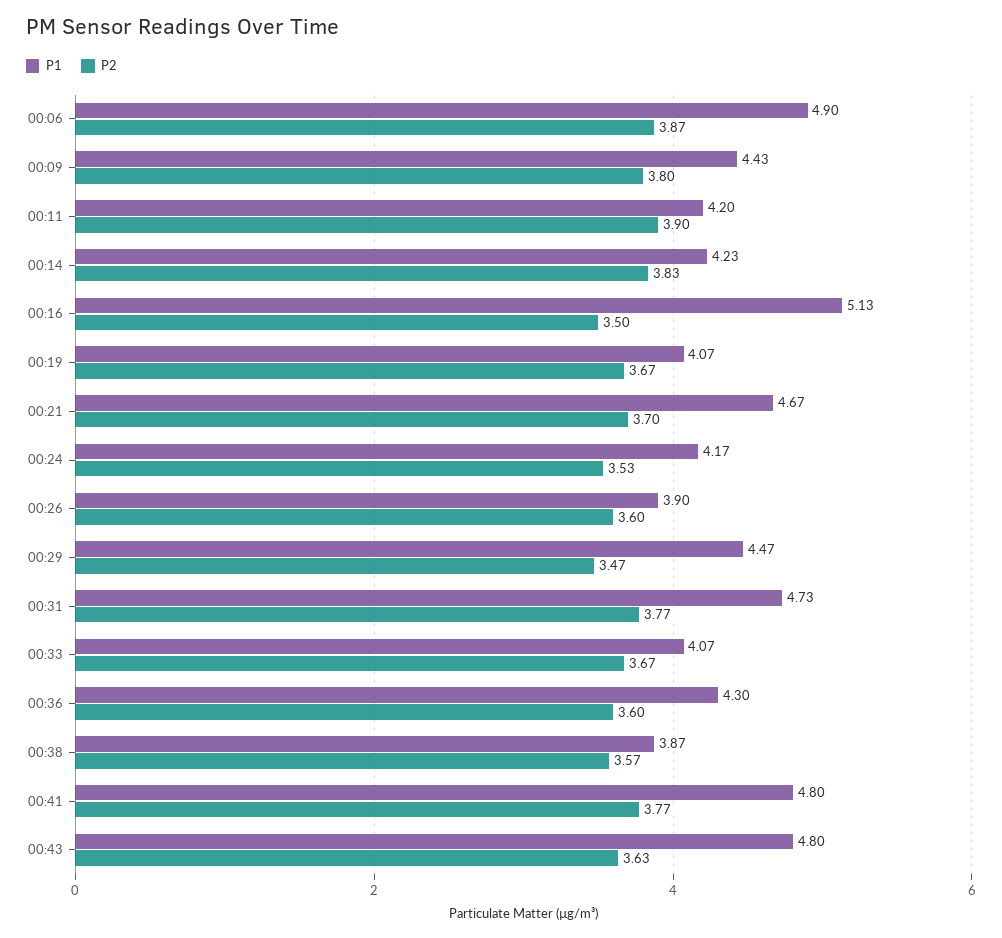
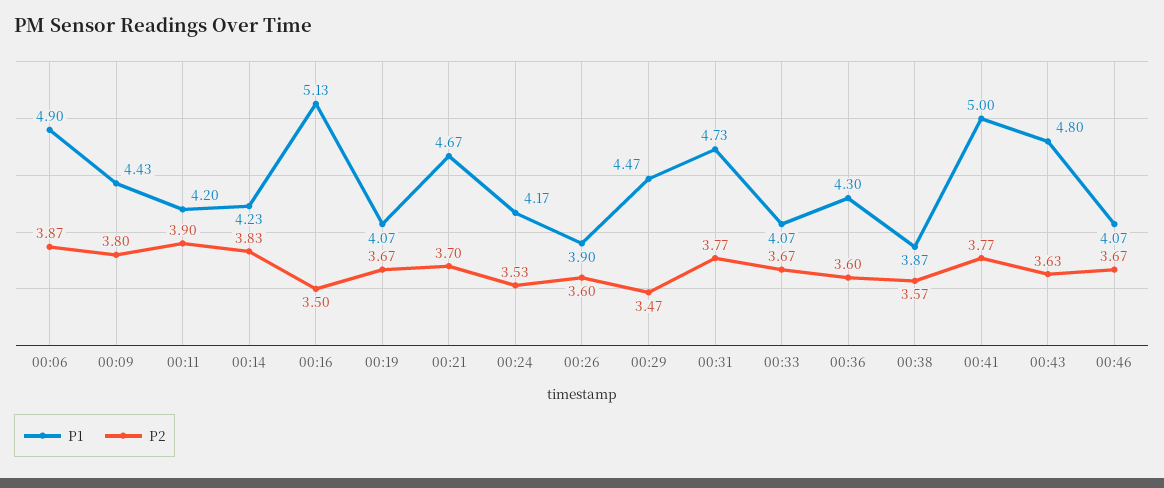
P1, 00:41: 4.8 -> 5
P1, 00:46: none -> 4.07
P2, 00:46: none -> 3.67

